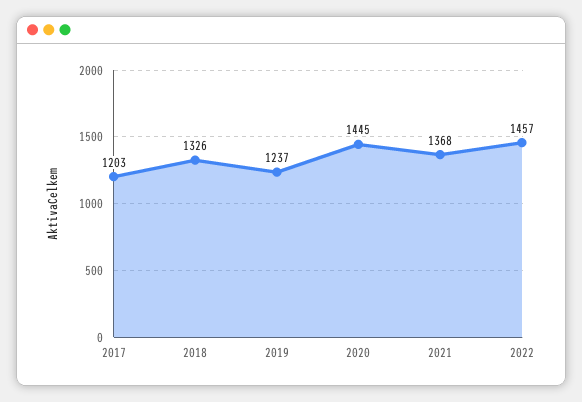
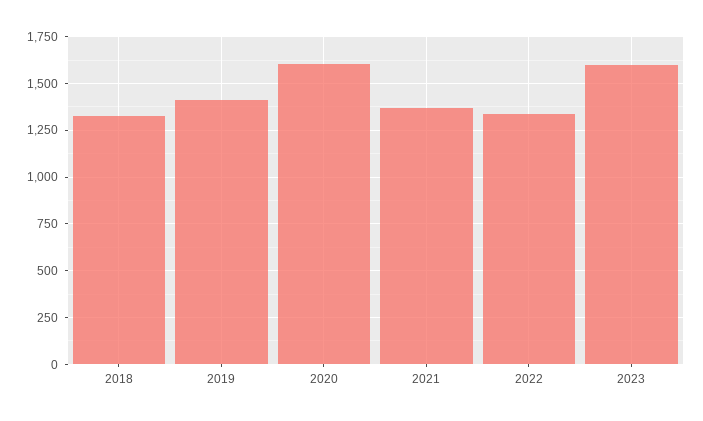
2017: 1203 -> none
2019: 1237 -> 1400
2020: 1445 -> 1600
2022: 1457 -> 1350
2023: none -> 1600

